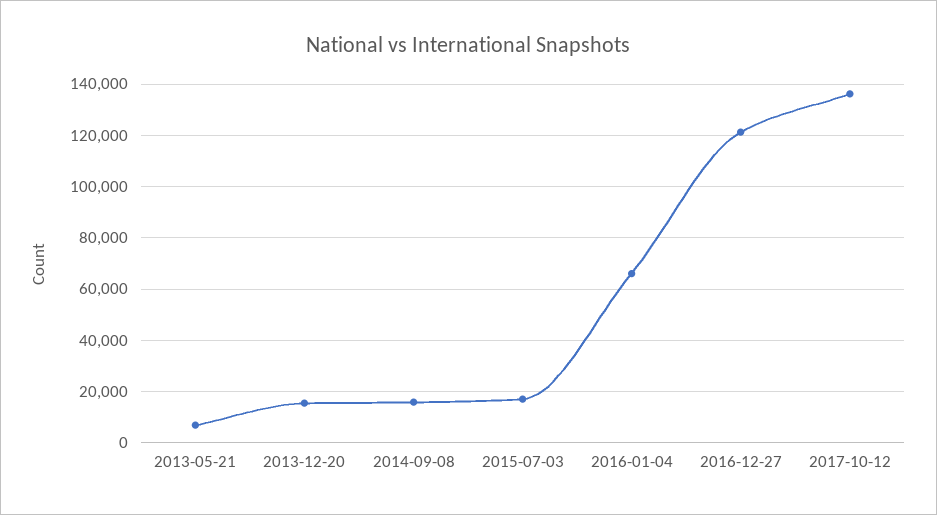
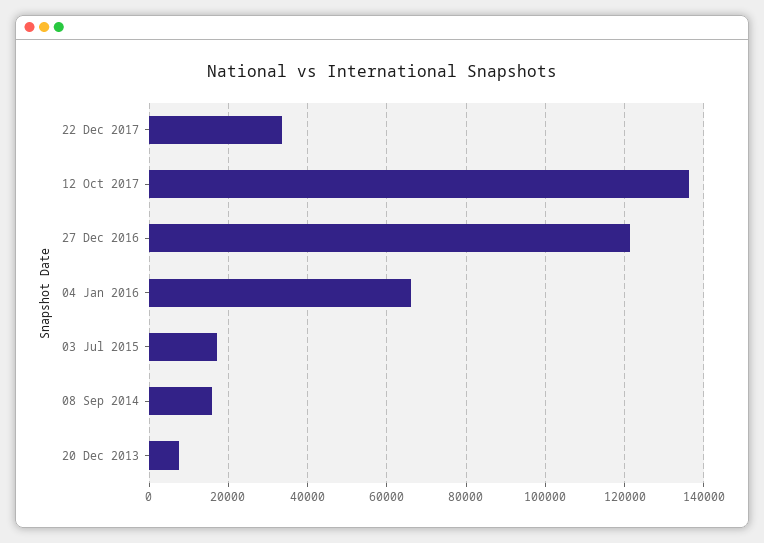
2013-05-21: 7500 -> none
2013-12-20: 15000 -> 8000
22 Dec 2017: none -> 34000

